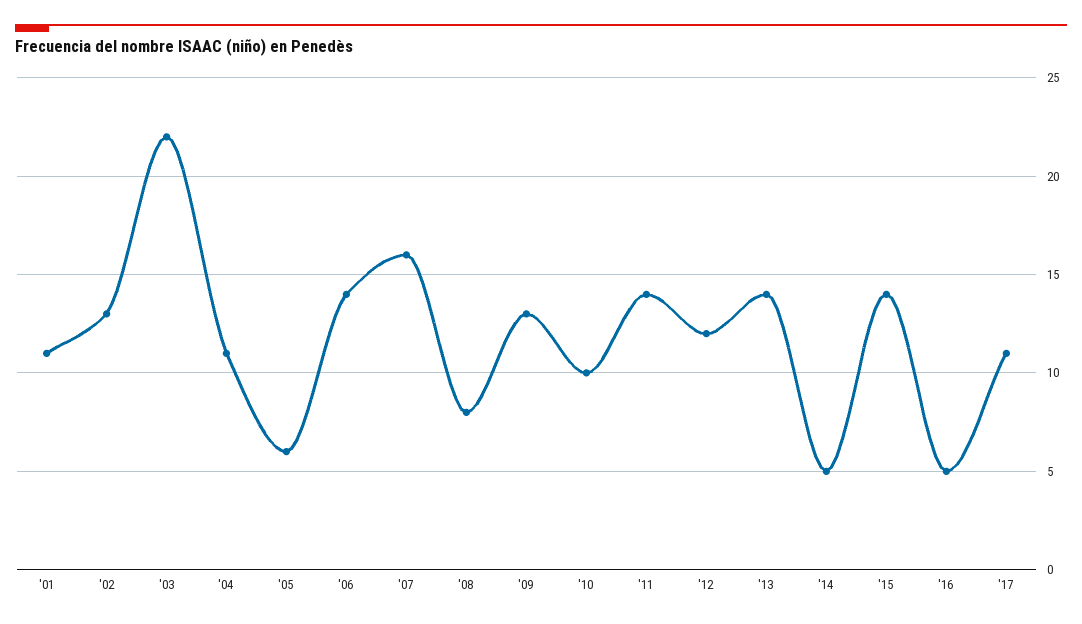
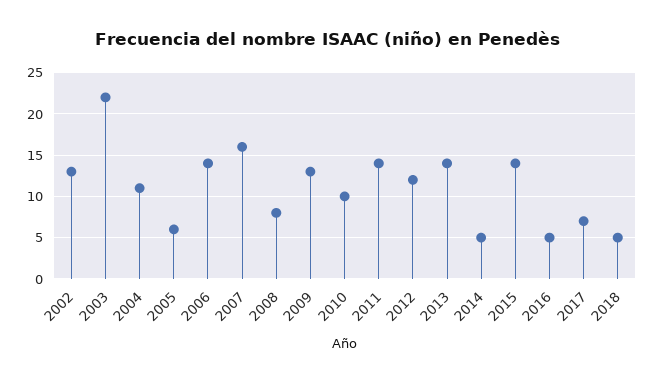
'01: 11 -> none
'17: 11 -> 7
2018: none -> 5

